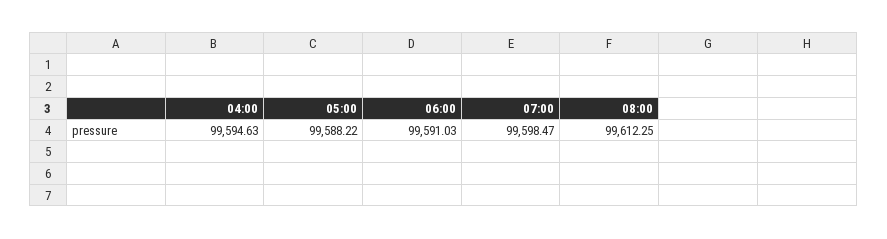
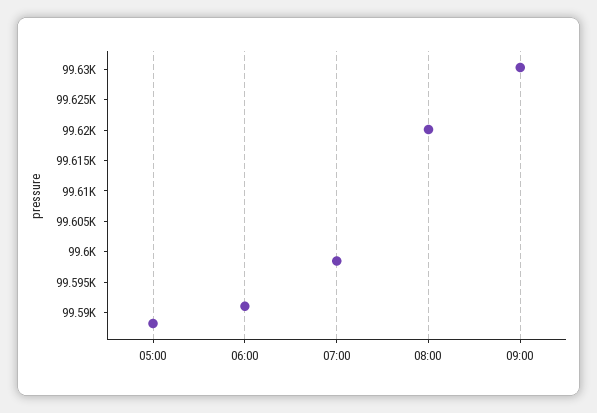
04:00: 99594.63 -> none
08:00: 99612.25 -> 99620
09:00: none -> 99630

